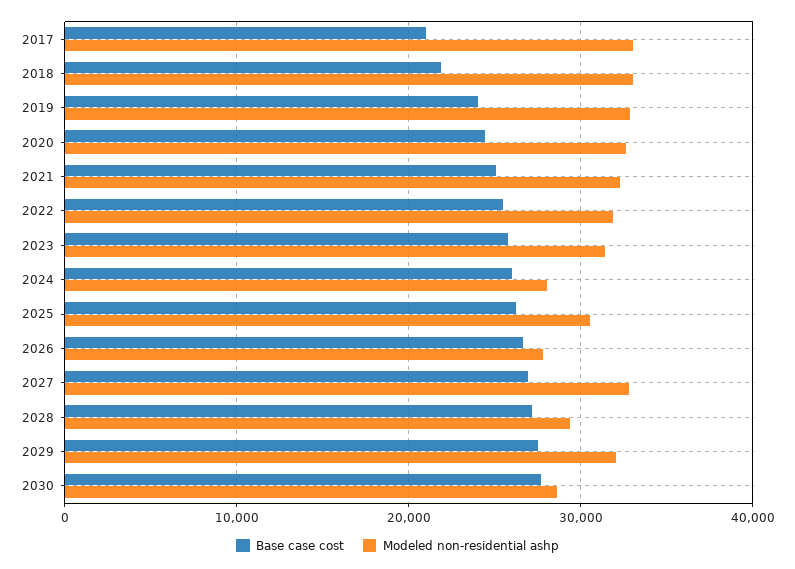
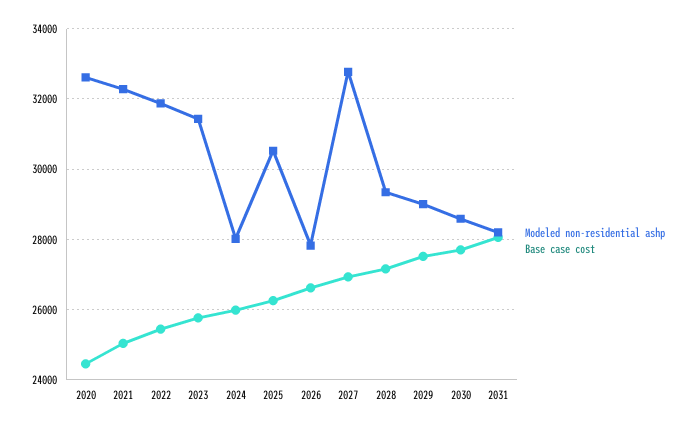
Base case cost, 2017: 21000 -> none
Modeled non-residential ashp, 2017: 33000 -> none
Base case cost, 2018: 22000 -> none
Modeled non-residential ashp, 2018: 33000 -> none
Base case cost, 2019: 24000 -> none
Modeled non-residential ashp, 2019: 33000 -> none
Modeled non-residential ashp, 2029: 32000 -> 29000
Modeled non-residential ashp, 2031: none -> 28200
Base case cost, 2031: none -> 28000

